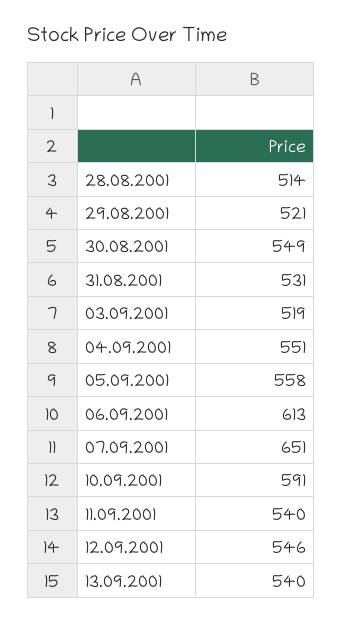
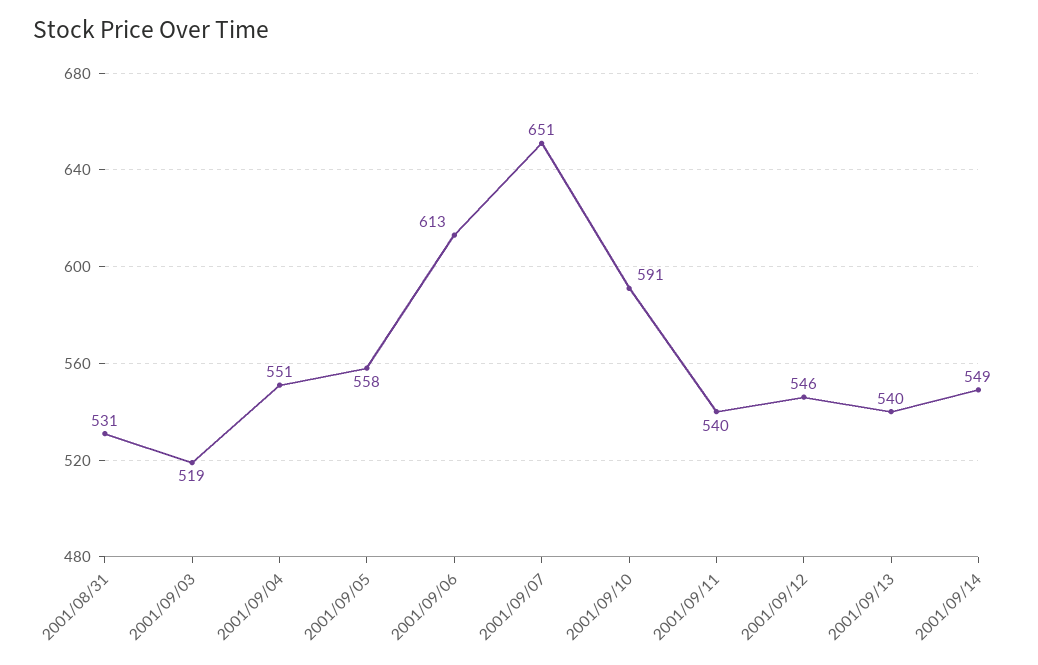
28.08.2001: 514 -> none
29.08.2001: 521 -> none
30.08.2001: 549 -> none
2001/09/14: none -> 549

